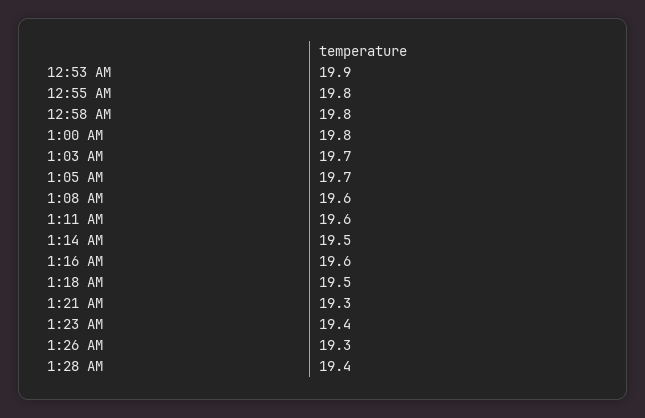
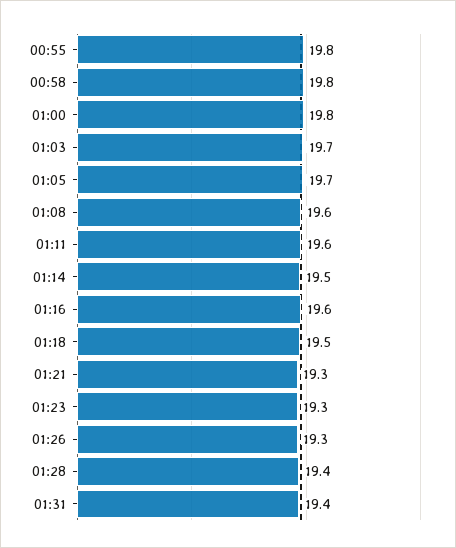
12:53 AM: 19.9 -> none
1:23 AM: 19.4 -> 19.3
01:31: none -> 19.4

